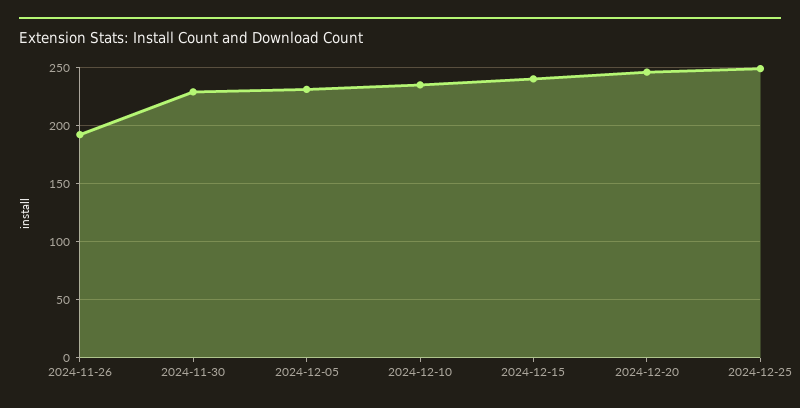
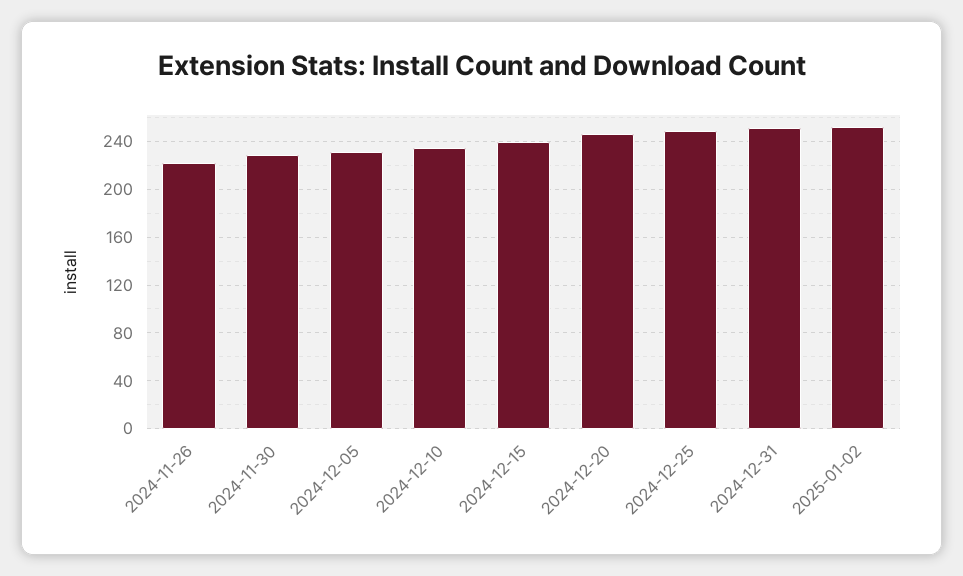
2024-11-26: 190 -> 220
2024-12-31: none -> 250
2025-01-02: none -> 250

